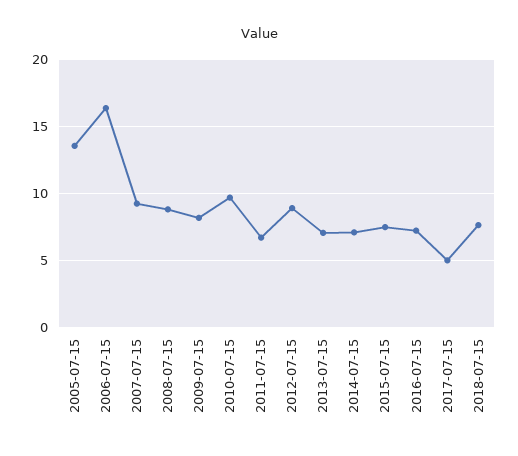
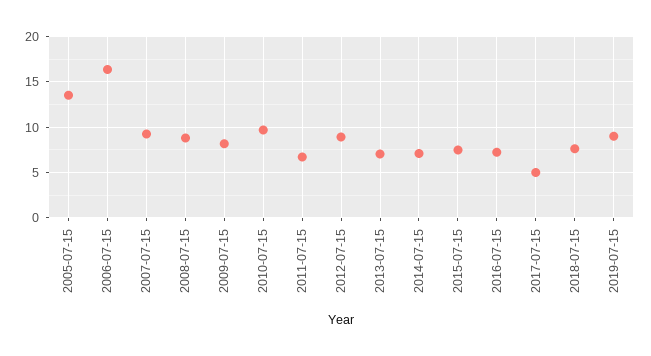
2019-07-15: none -> 9

